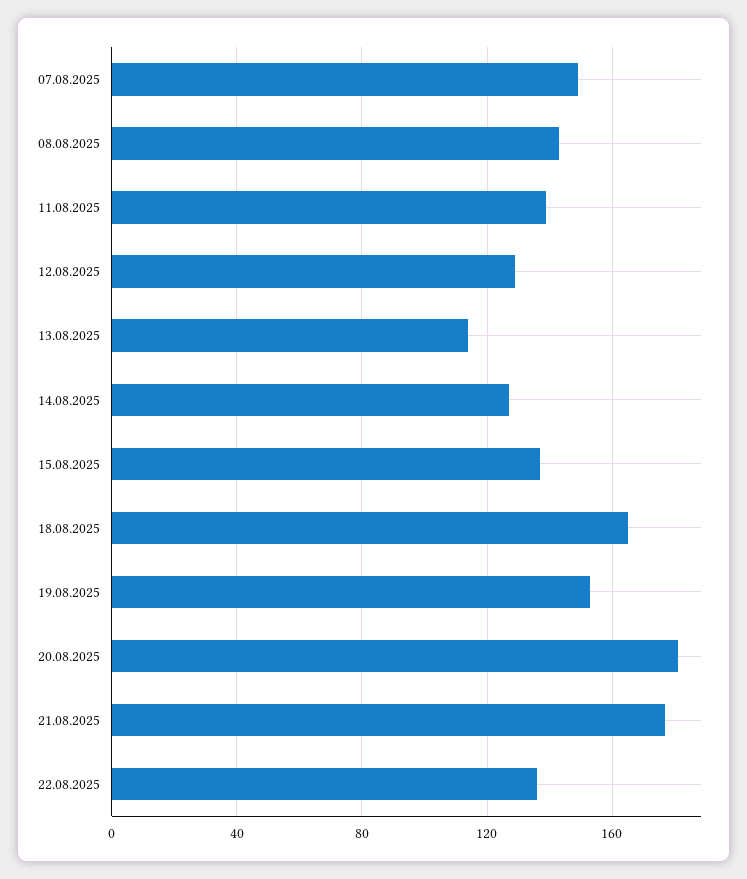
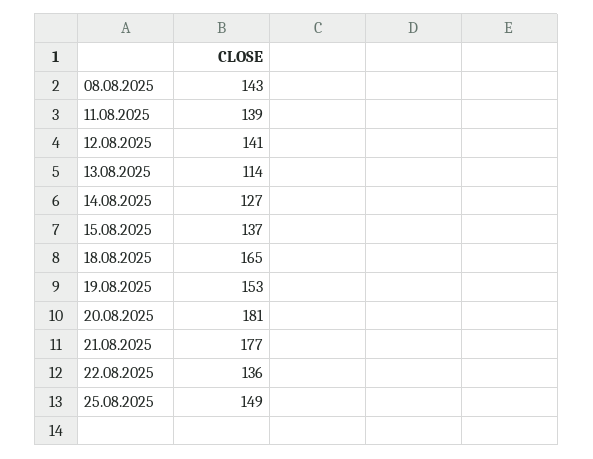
07.08.2025: 150 -> none
12.08.2025: 130 -> 141
25.08.2025: none -> 149

